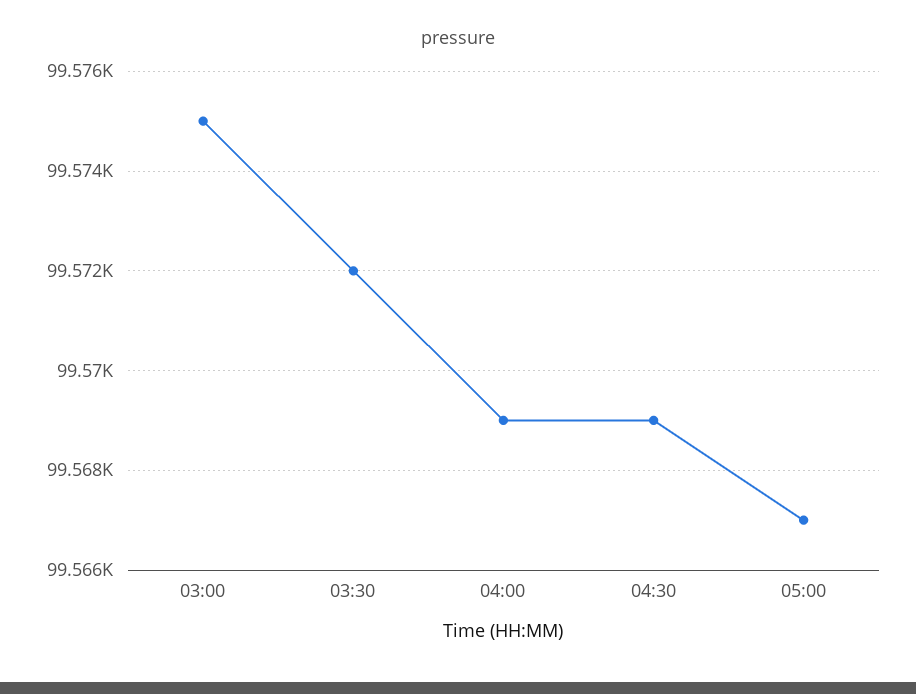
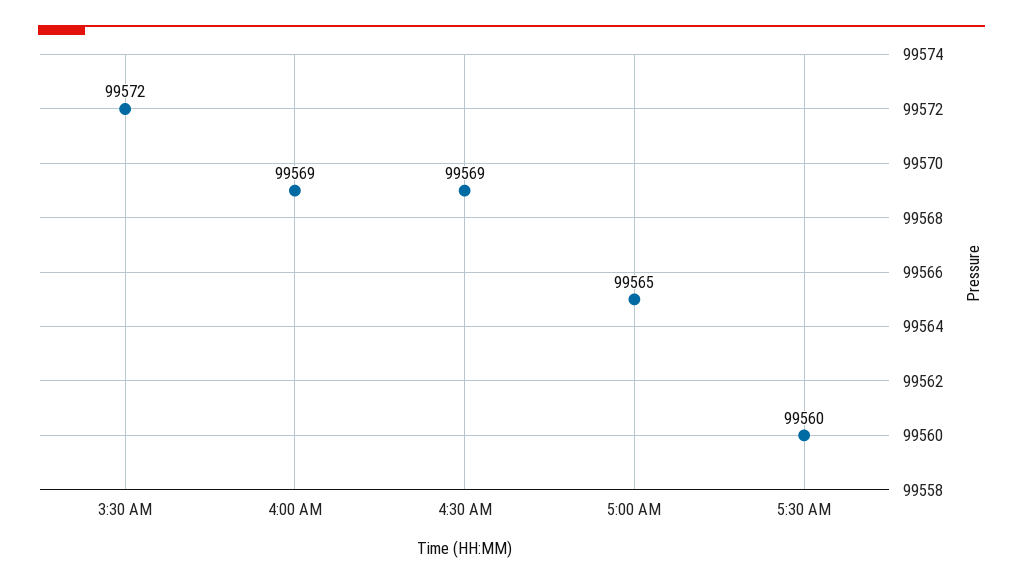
03:00: 99575 -> none
05:00: 99567 -> 99565
5:30 AM: none -> 99560

